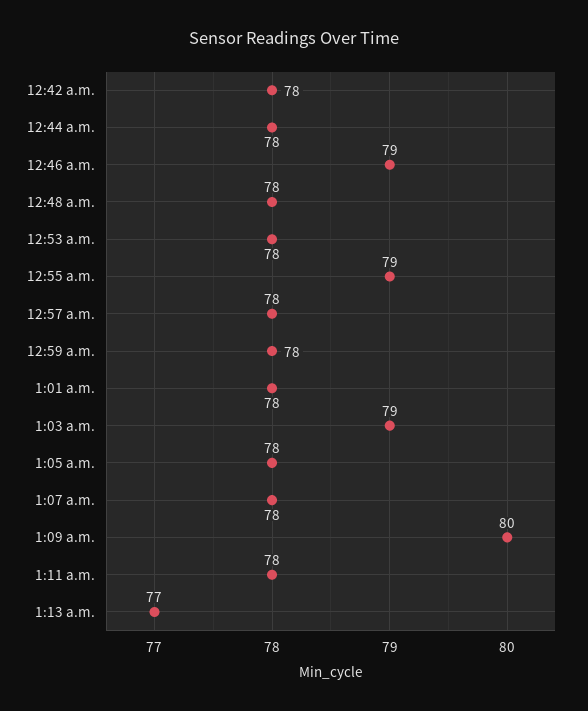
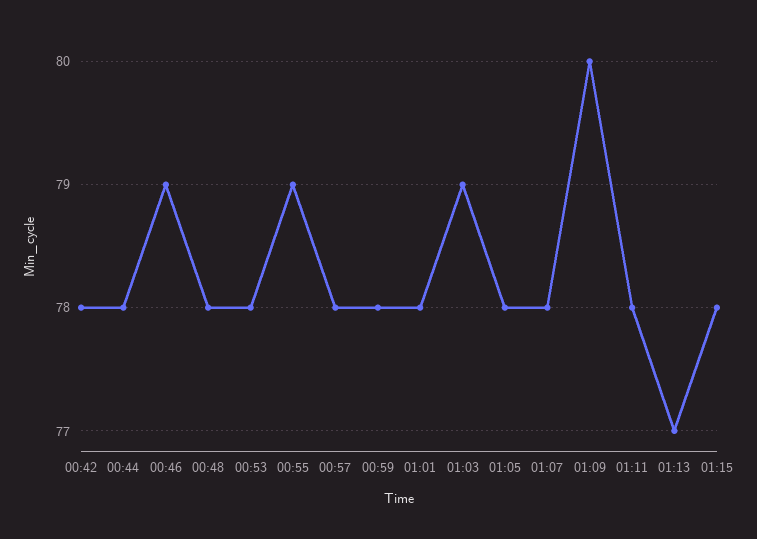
01:15: none -> 78

